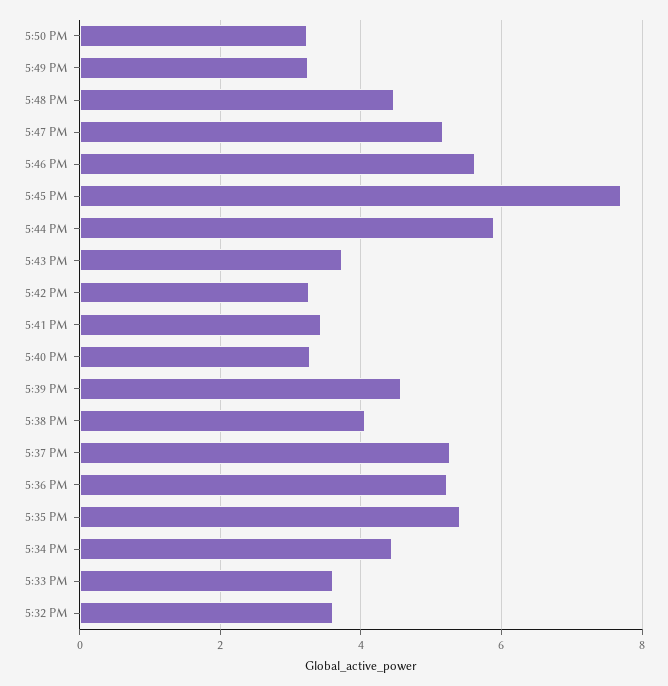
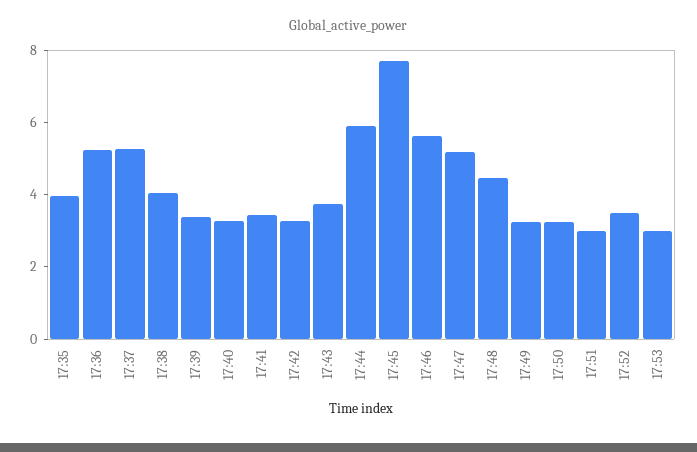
5:39 PM: 4.6 -> 3.5
5:35 PM: 5.4 -> 4
5:34 PM: 4.4 -> none
5:33 PM: 3.6 -> none
5:32 PM: 3.6 -> none
17:51: none -> 3
17:52: none -> 3.5
17:53: none -> 3

